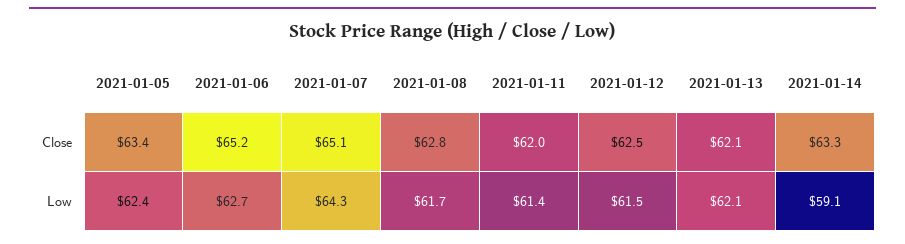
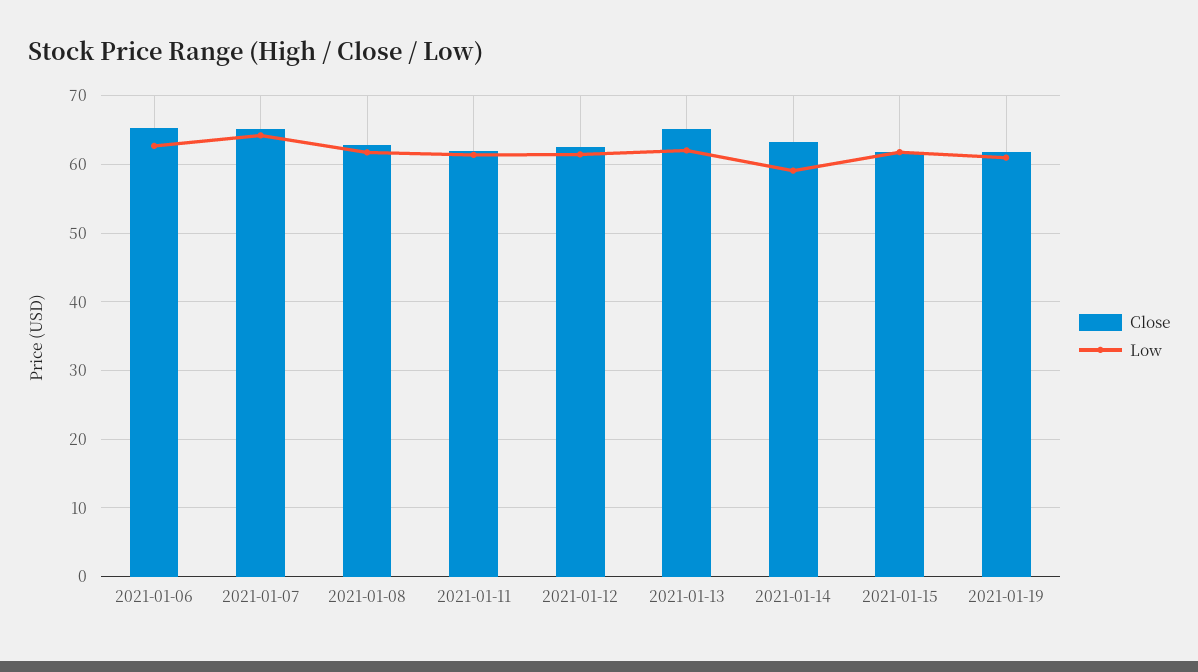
Close, 2021-01-05: 63.4 -> none
Close, 2021-01-13: 62.1 -> 65
Low, 2021-01-05: 62.4 -> none
Close, 2021-01-15: none -> 62
Low, 2021-01-15: none -> 62
Close, 2021-01-19: none -> 62
Low, 2021-01-19: none -> 61

